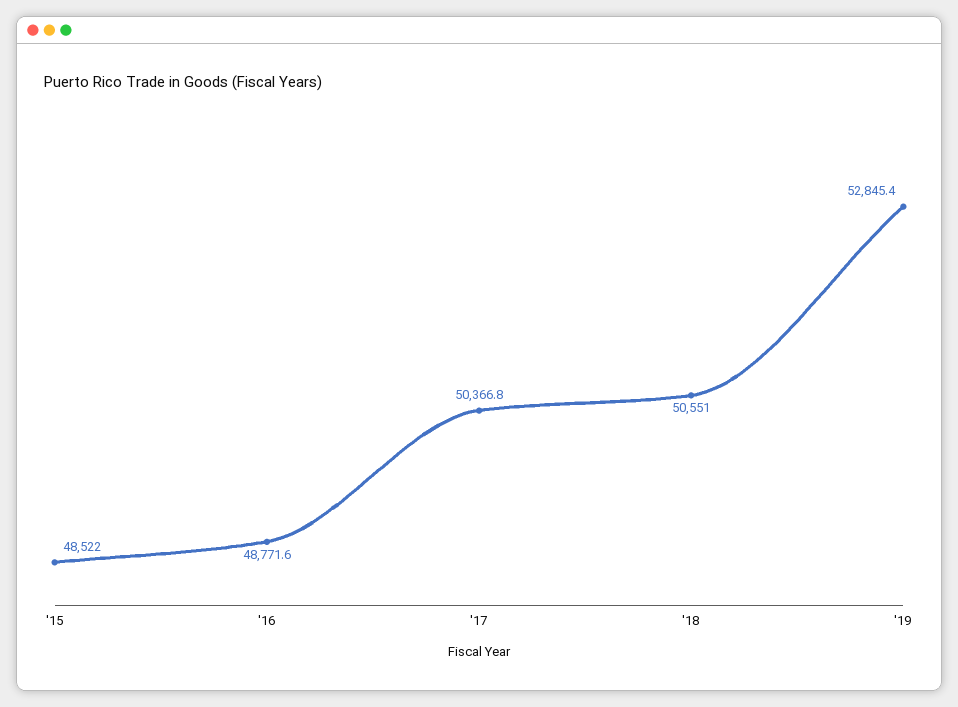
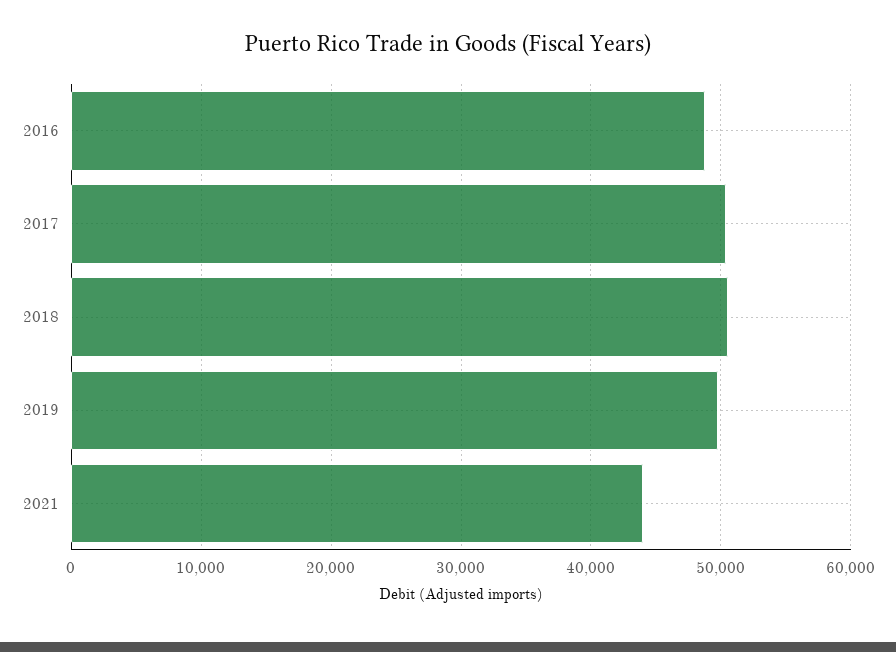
'15: 48522 -> none
'19: 52845.4 -> 50000
2021: none -> 44000

